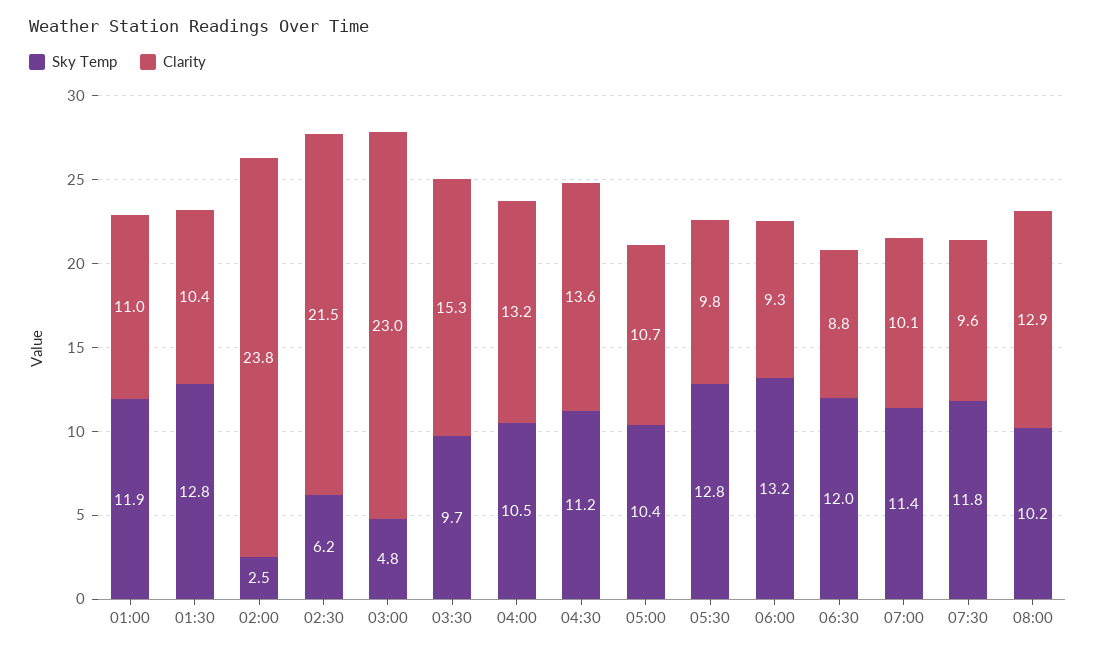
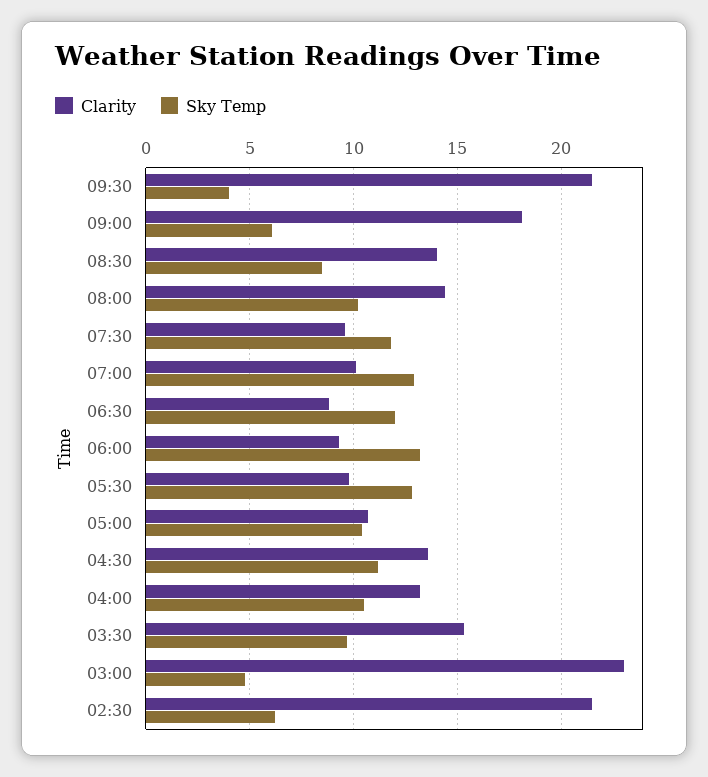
Sky Temp, 01:00: 11.9 -> none
Clarity, 01:00: 11 -> none
Sky Temp, 01:30: 12.8 -> none
Clarity, 01:30: 10.4 -> none
Sky Temp, 02:00: 2.5 -> none
Clarity, 02:00: 23.8 -> none
Sky Temp, 07:00: 11.4 -> 13
Clarity, 08:00: 12.9 -> 14.5
Clarity, 09:30: none -> 21.5
Sky Temp, 09:30: none -> 4
Clarity, 09:00: none -> 18
Sky Temp, 09:00: none -> 6
Clarity, 08:30: none -> 14
Sky Temp, 08:30: none -> 8.5

